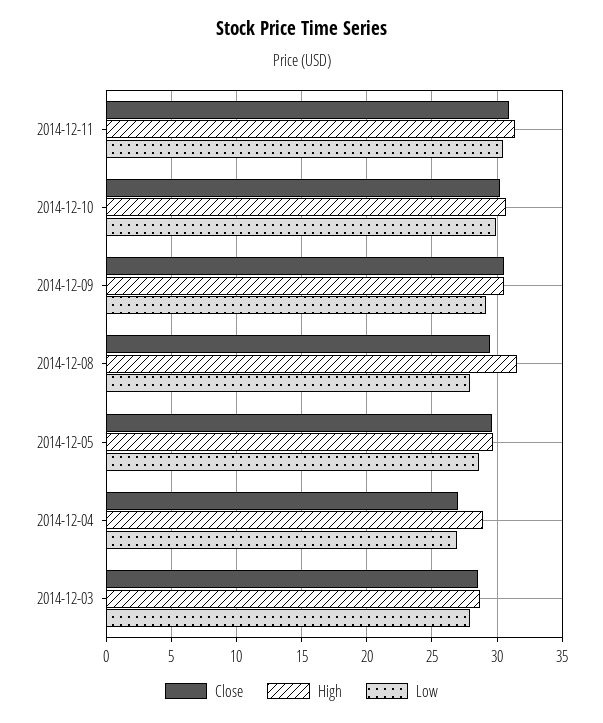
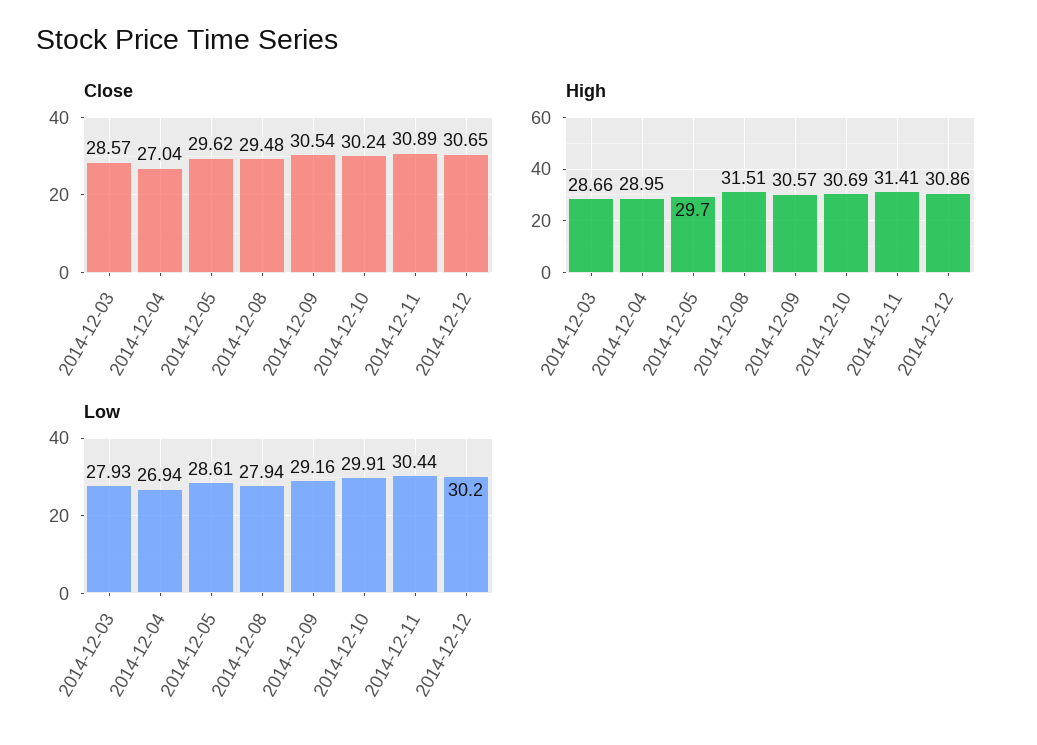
Close, 2014-12-12: none -> 30.65
High, 2014-12-12: none -> 30.86
Low, 2014-12-12: none -> 30.2

